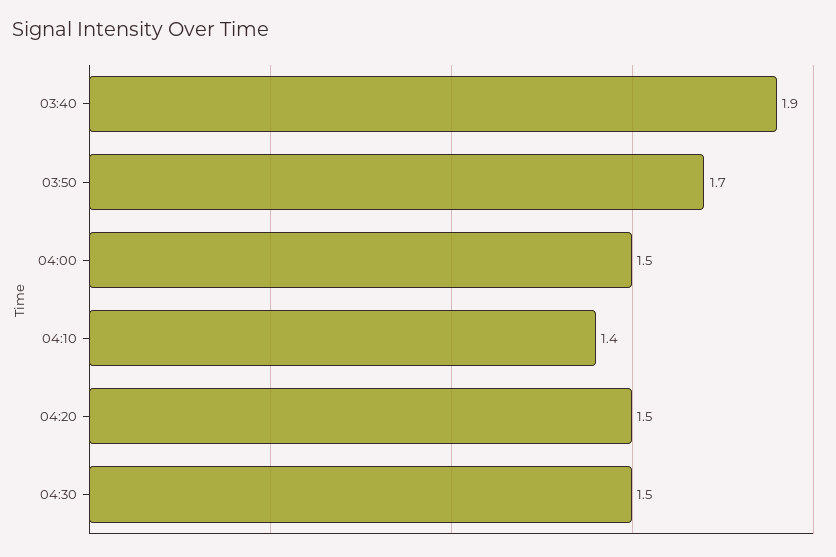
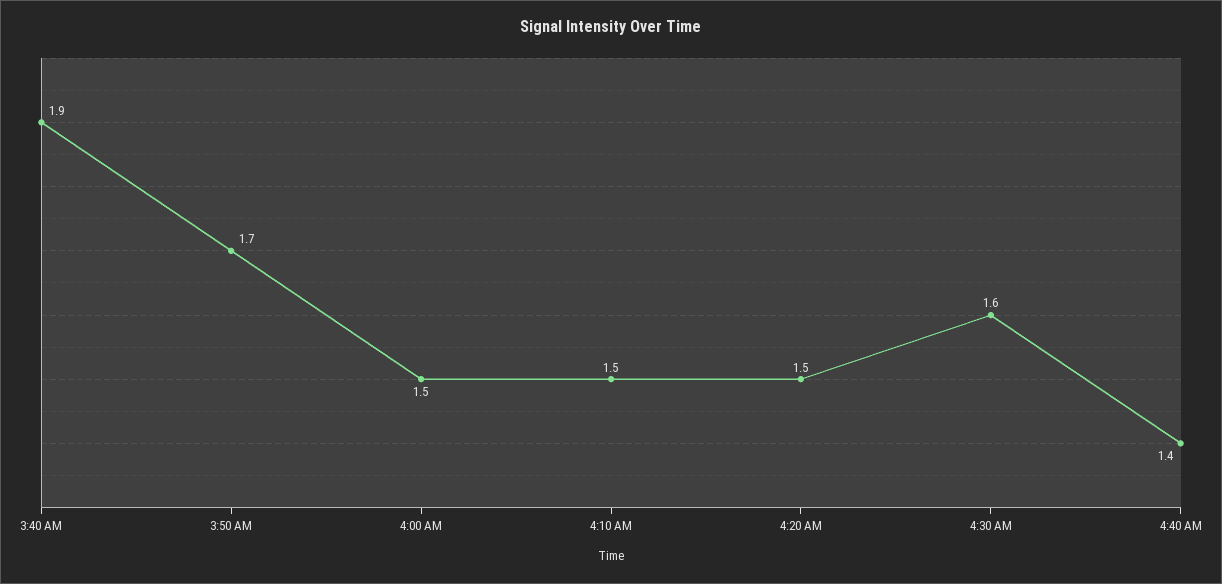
04:10: 1.4 -> 1.5
04:30: 1.5 -> 1.6
4:40 AM: none -> 1.4

